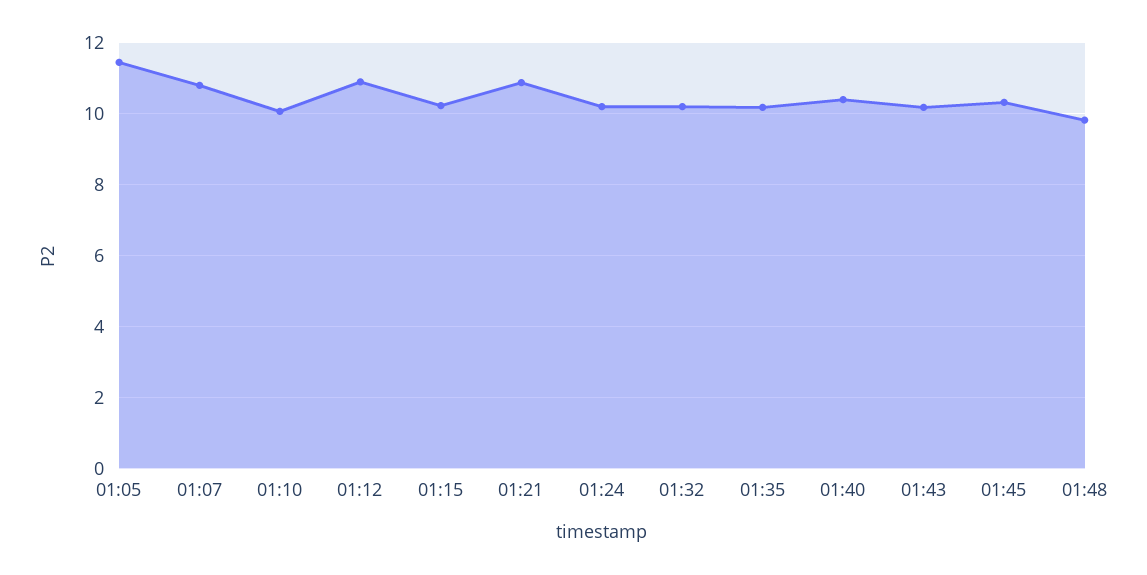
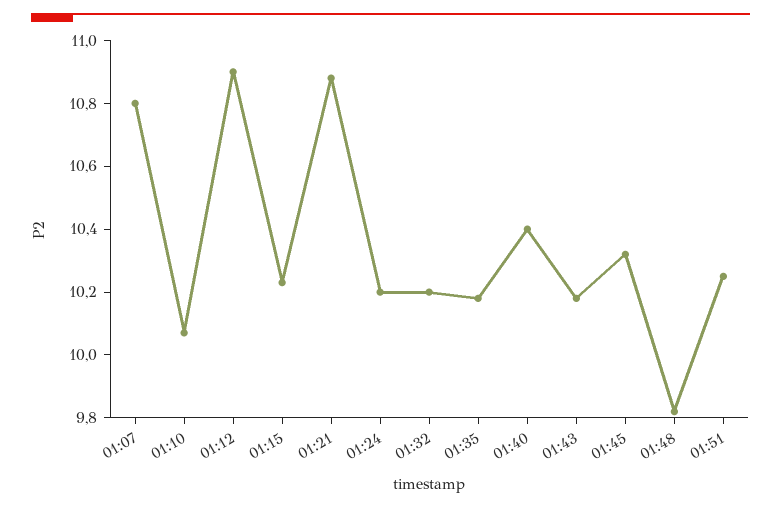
01:05: 11.4 -> none
01:51: none -> 10.25

